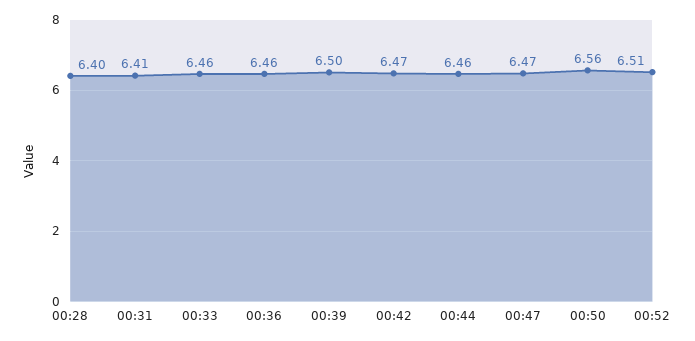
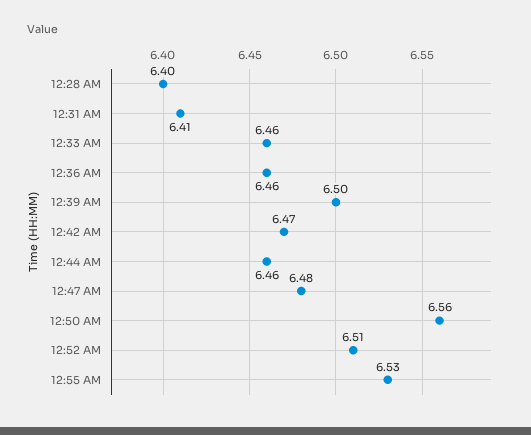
00:47: 6.47 -> 6.48
12:55 AM: none -> 6.53

